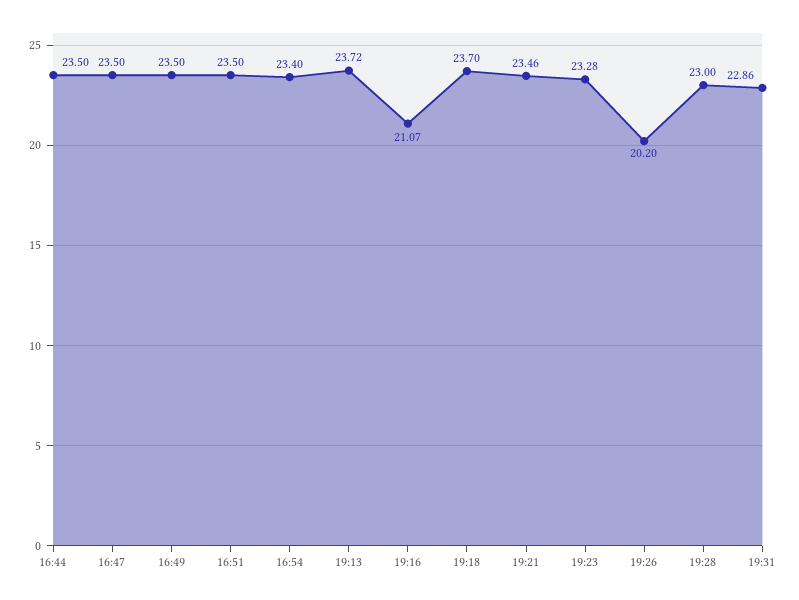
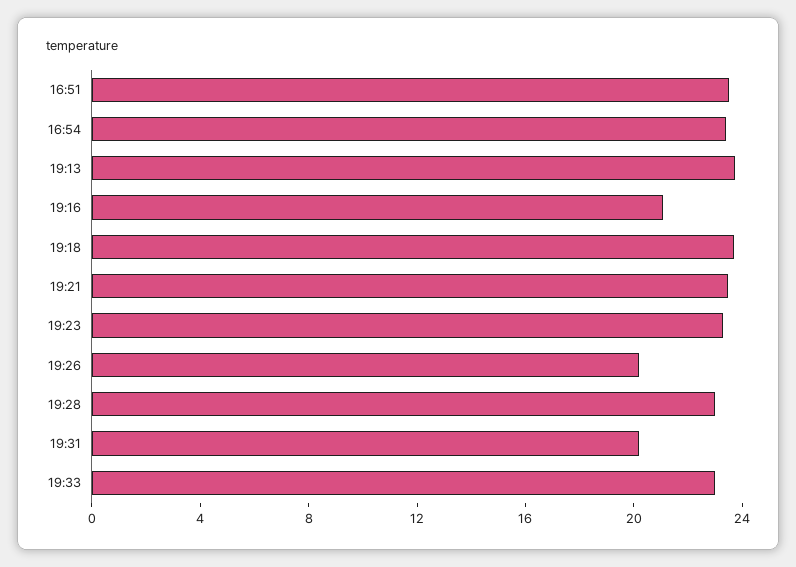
16:44: 23.5 -> none
16:47: 23.5 -> none
16:49: 23.5 -> none
19:31: 22.86 -> 20
19:33: none -> 23

